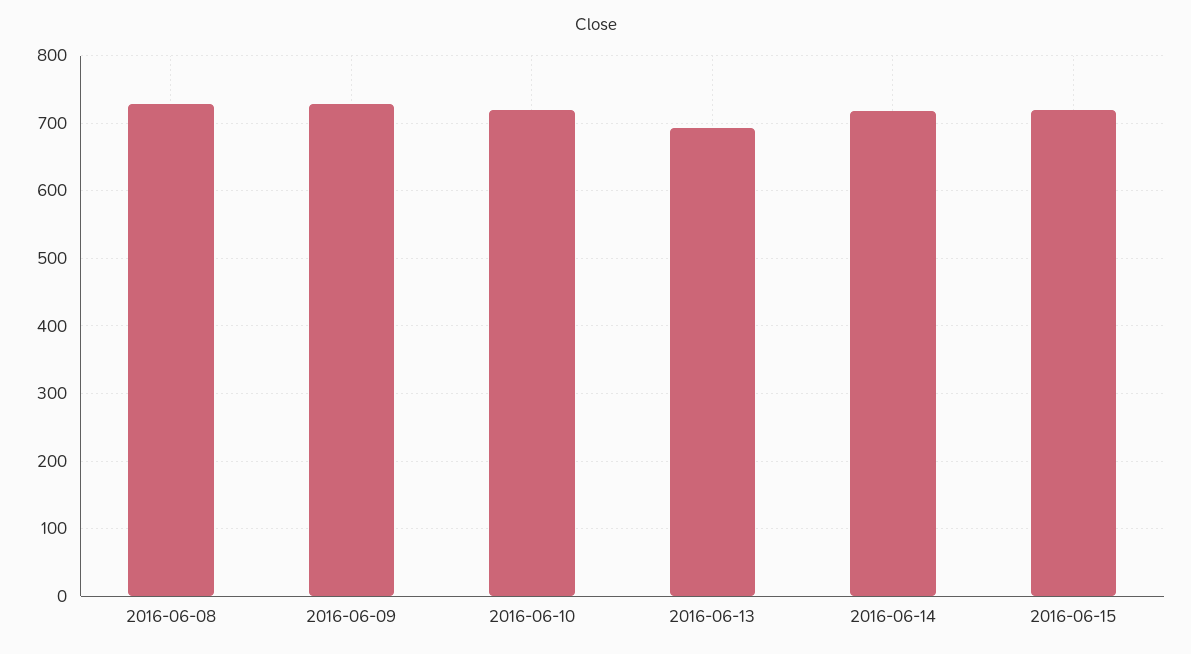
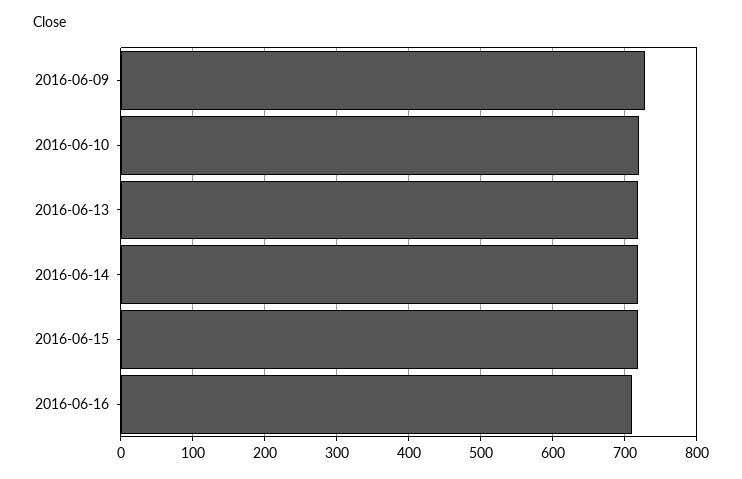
2016-06-08: 730 -> none
2016-06-13: 690 -> 720
2016-06-16: none -> 710

